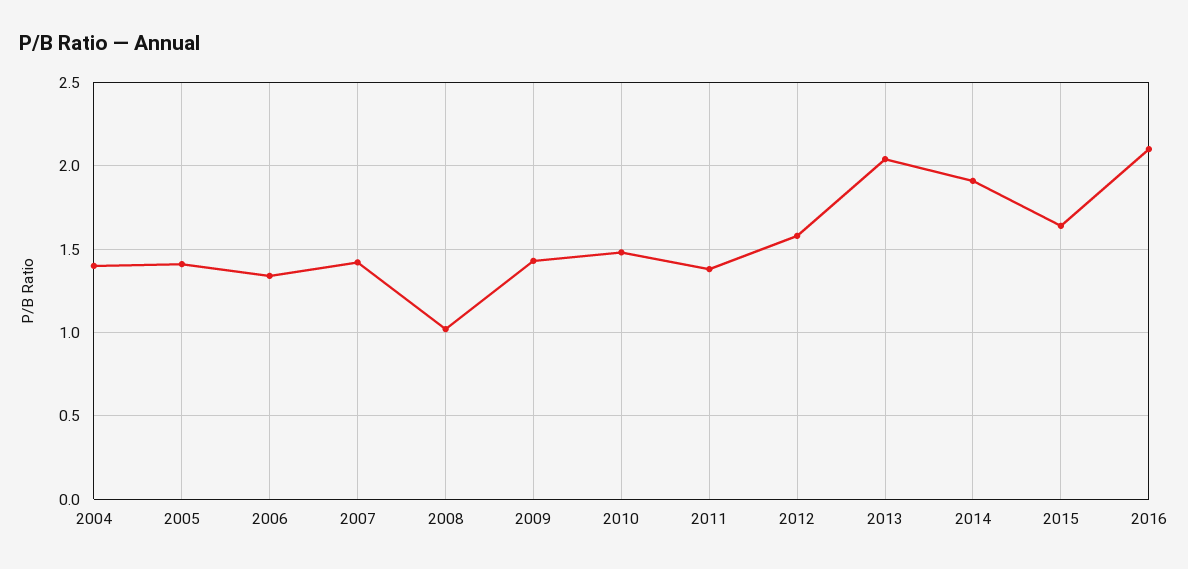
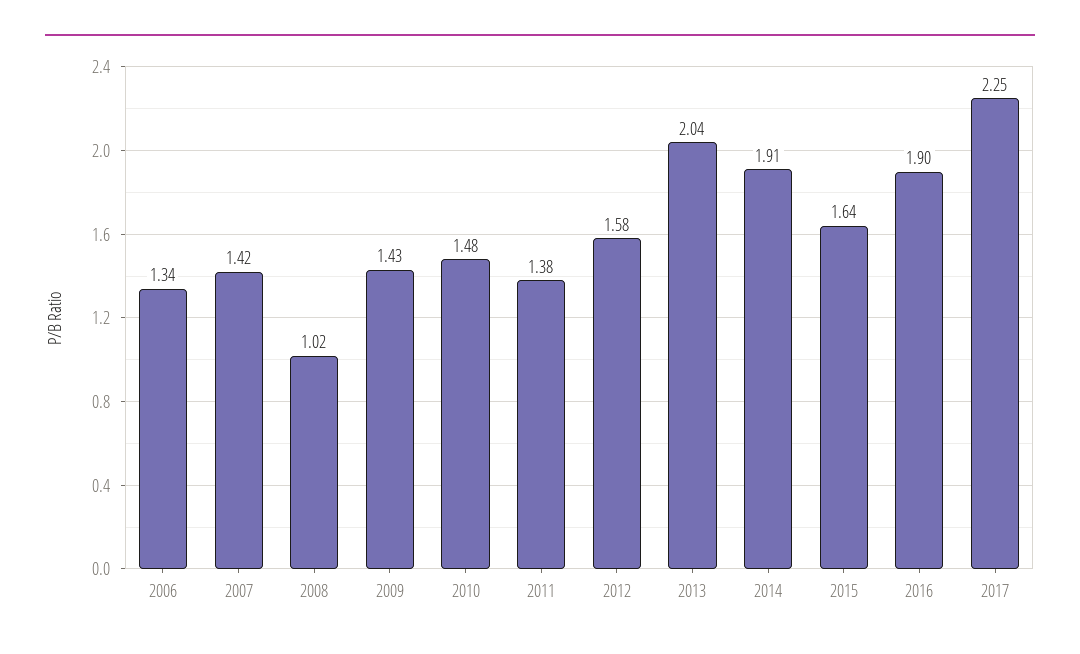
2004: 1.4 -> none
2005: 1.4 -> none
2016: 2.1 -> 1.9
2017: none -> 2.25

